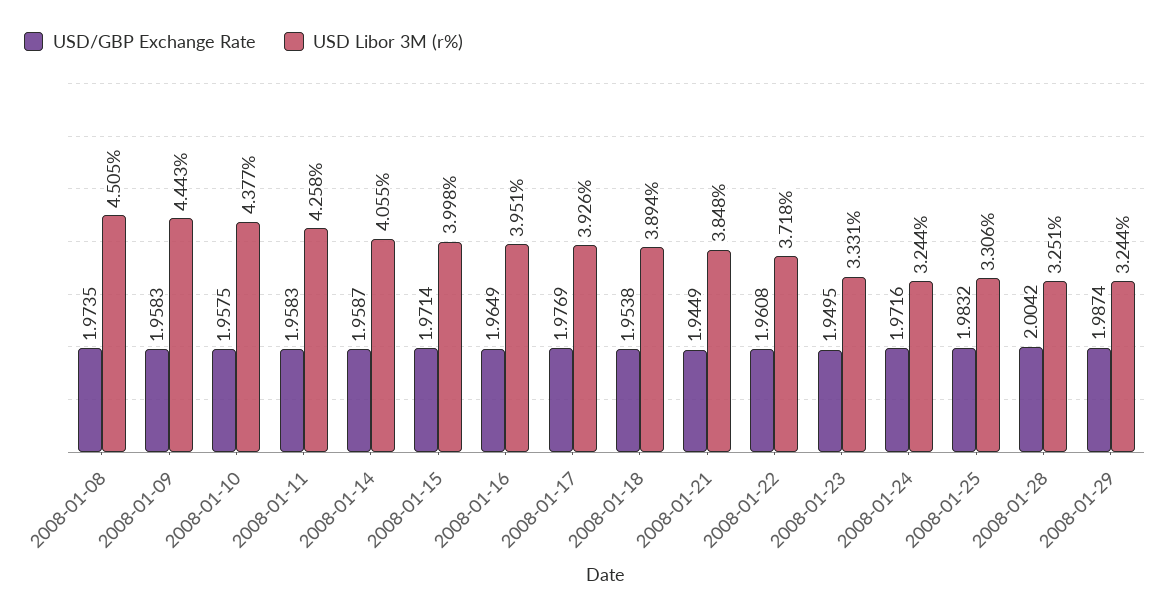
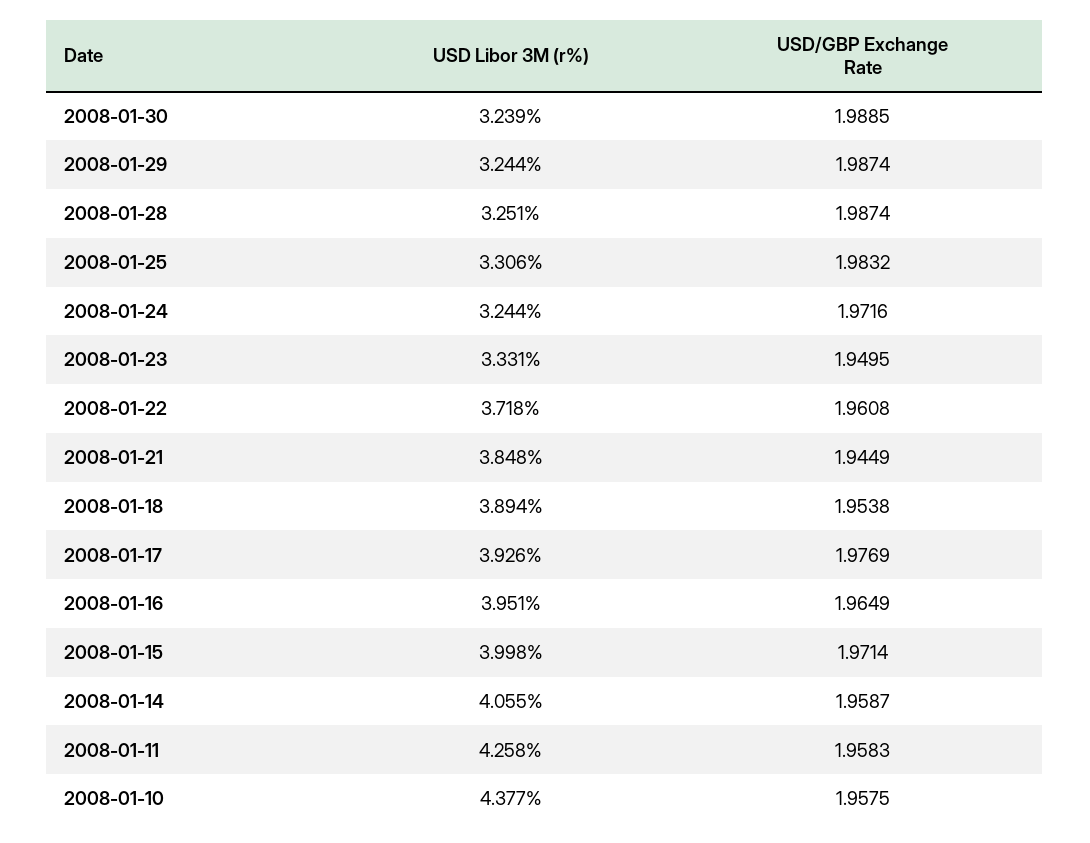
USD/GBP Exchange Rate, 2008-01-08: 1.9735 -> none
USD Libor 3M (r%), 2008-01-08: 4.505 -> none
USD/GBP Exchange Rate, 2008-01-09: 1.9583 -> none
USD Libor 3M (r%), 2008-01-09: 4.443 -> none
USD/GBP Exchange Rate, 2008-01-28: 2.0042 -> 1.9874
USD Libor 3M (r%), 2008-01-30: none -> 3.239
USD/GBP Exchange Rate, 2008-01-30: none -> 1.9885

